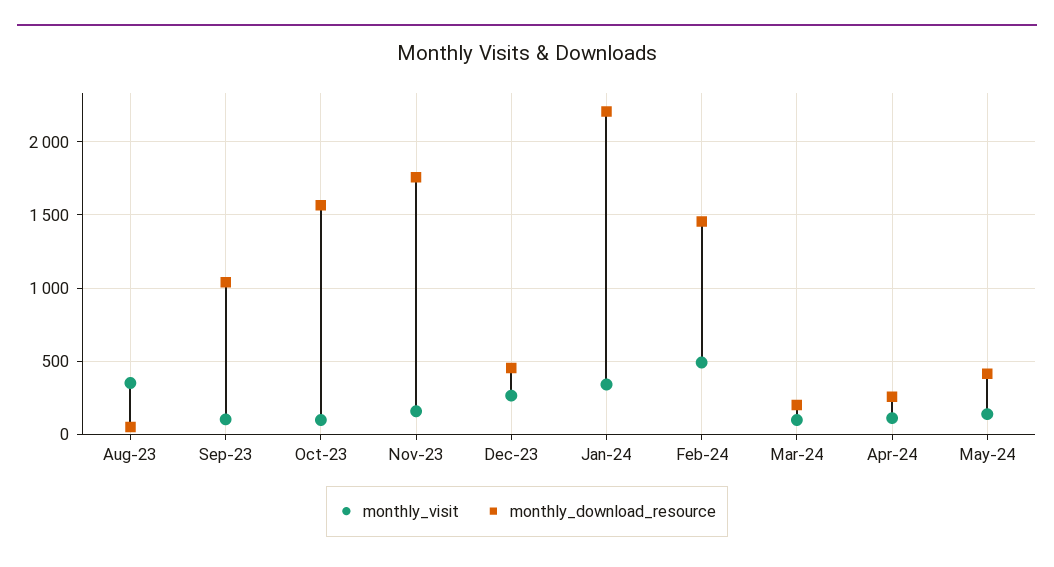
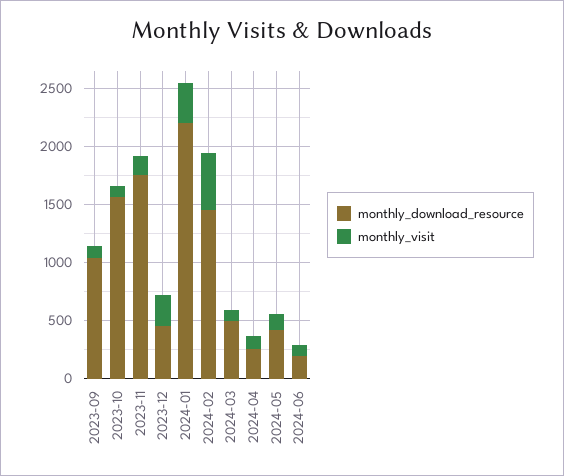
monthly_visit, Aug-23: 350 -> none
monthly_download_resource, Aug-23: 50 -> none
monthly_download_resource, Mar-24: 200 -> 500
monthly_download_resource, 2024-06: none -> 200
monthly_visit, 2024-06: none -> 100

